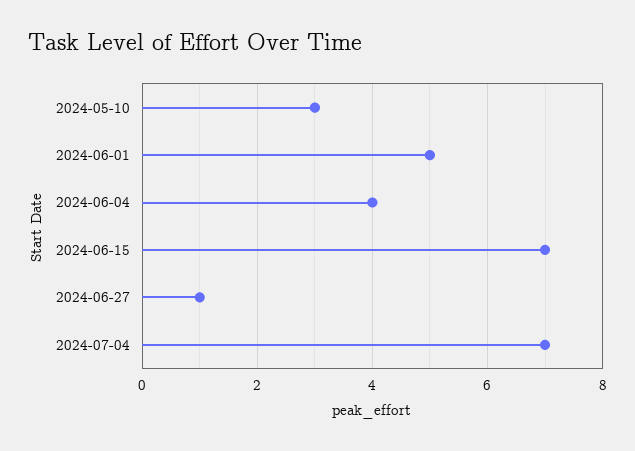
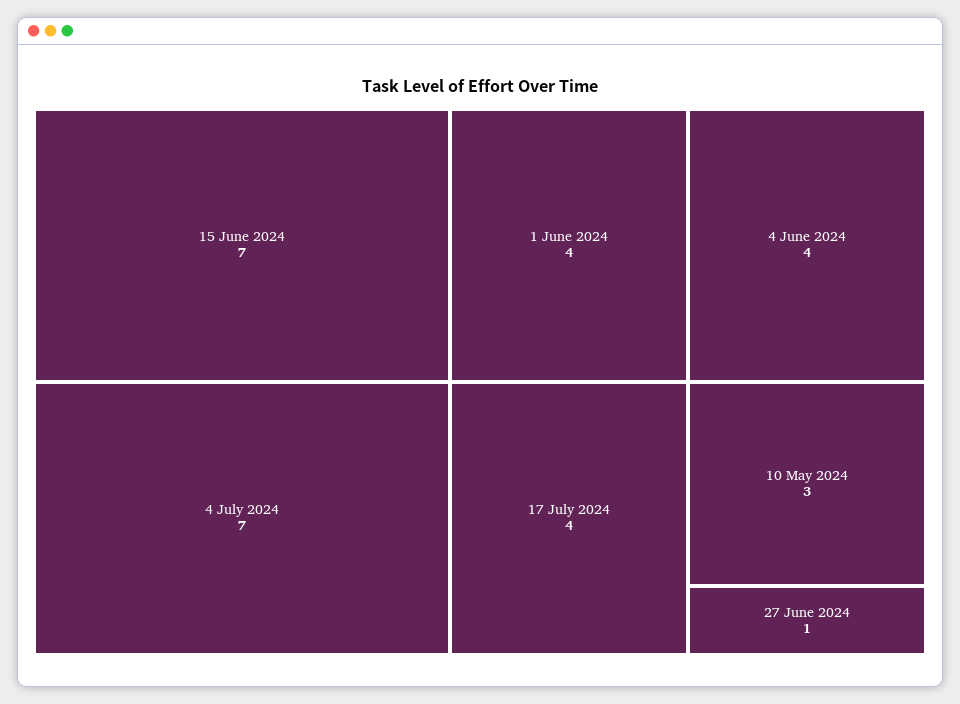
2024-06-01: 5 -> 4
17 July 2024: none -> 4

